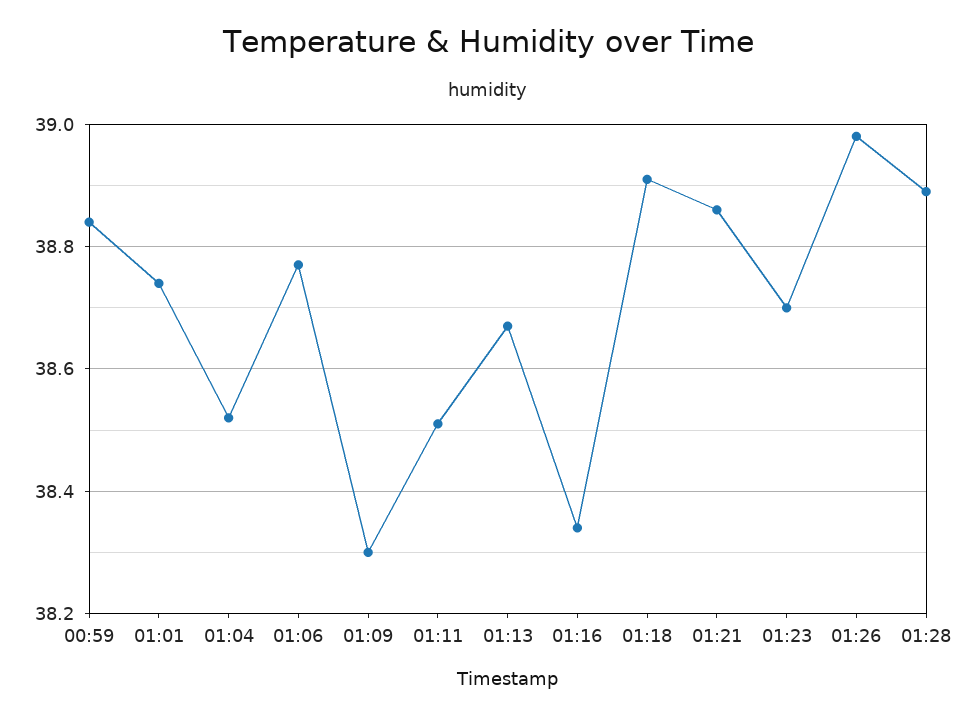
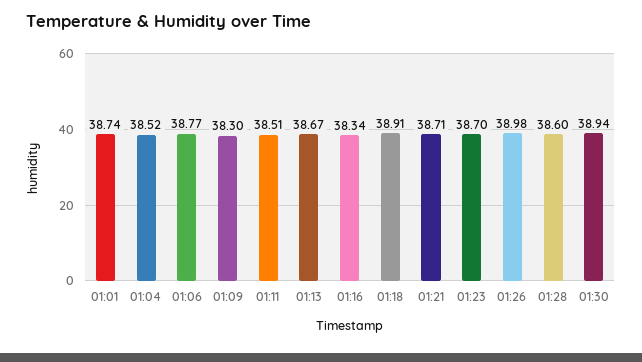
00:59: 38.85 -> none
01:21: 38.85 -> 38.71
01:28: 38.9 -> 38.6
01:30: none -> 38.94

